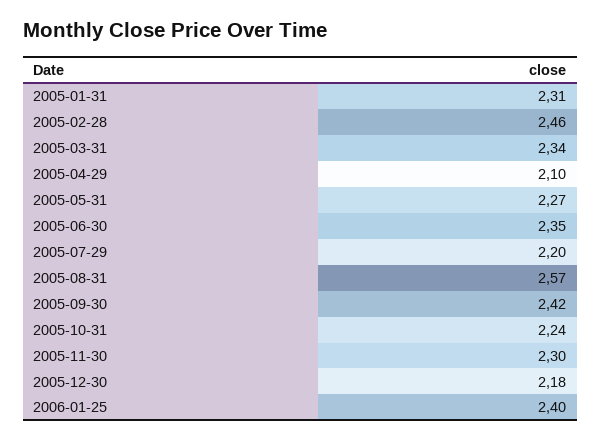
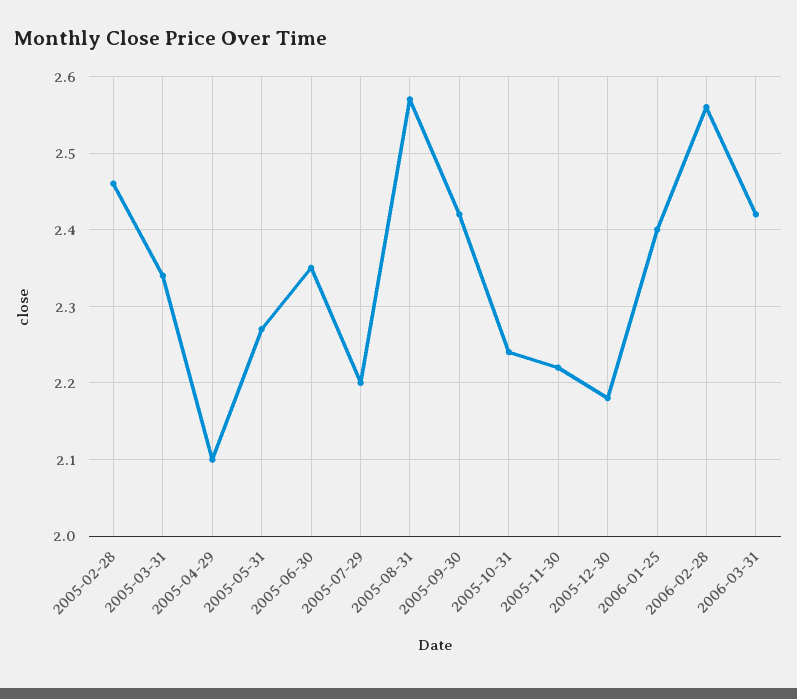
2005-01-31: 2.31 -> none
2005-11-30: 2.3 -> 2.22
2006-02-28: none -> 2.56
2006-03-31: none -> 2.42

